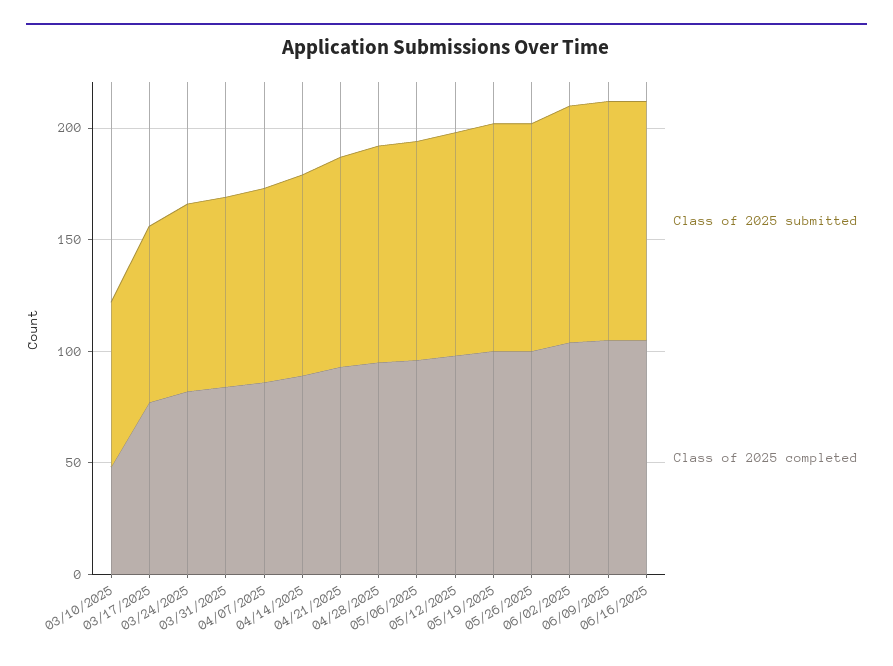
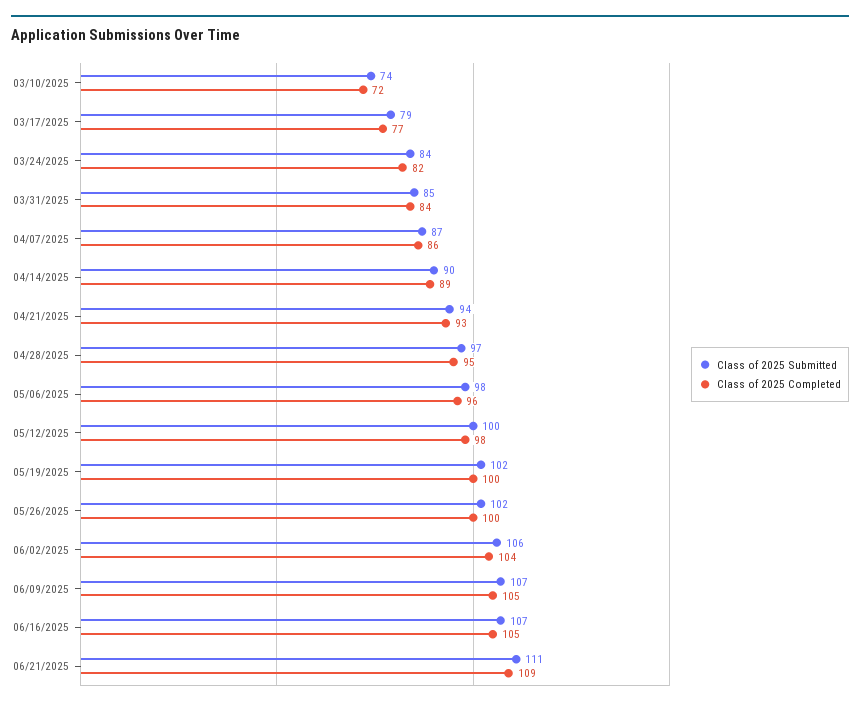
Class of 2025 completed, 03/10/2025: 50 -> 72
Class of 2025 submitted, 06/21/2025: none -> 111
Class of 2025 completed, 06/21/2025: none -> 109

